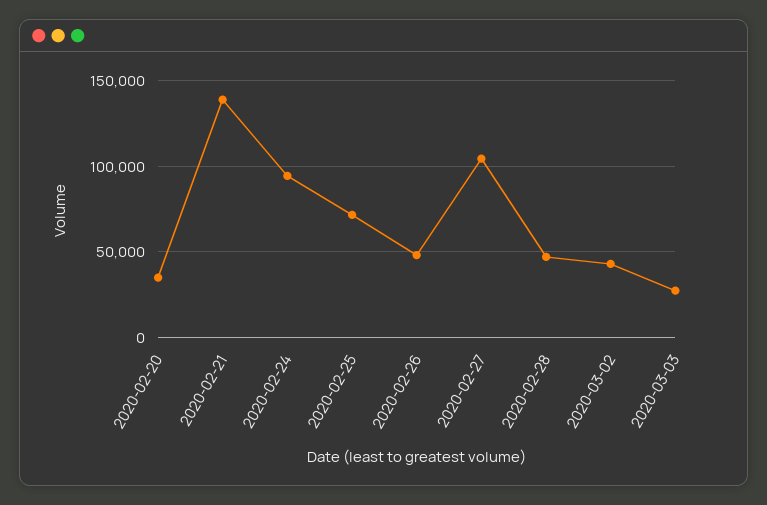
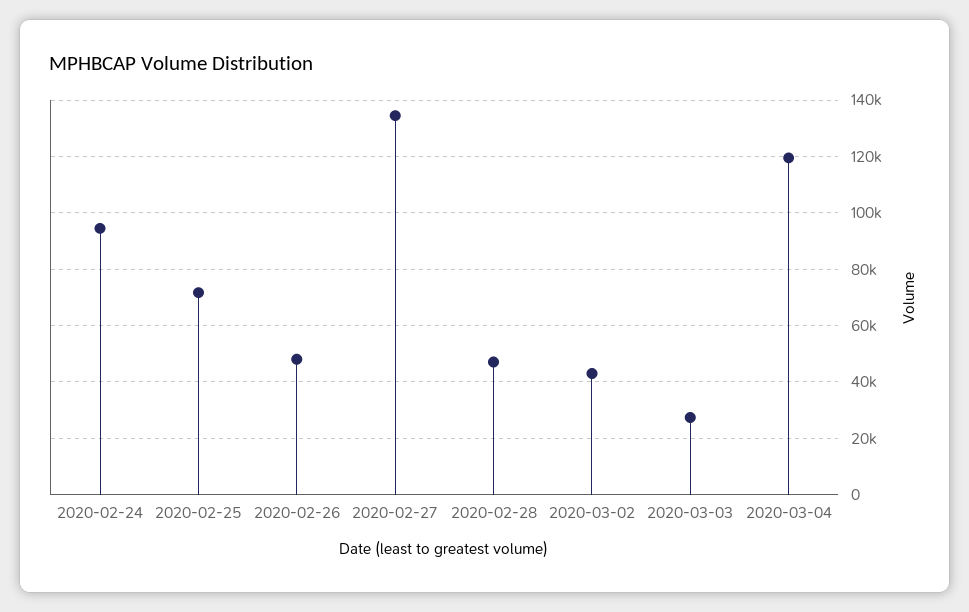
2020-02-20: 35000 -> none
2020-02-21: 140000 -> none
2020-02-27: 105000 -> 135000
2020-03-04: none -> 120000

